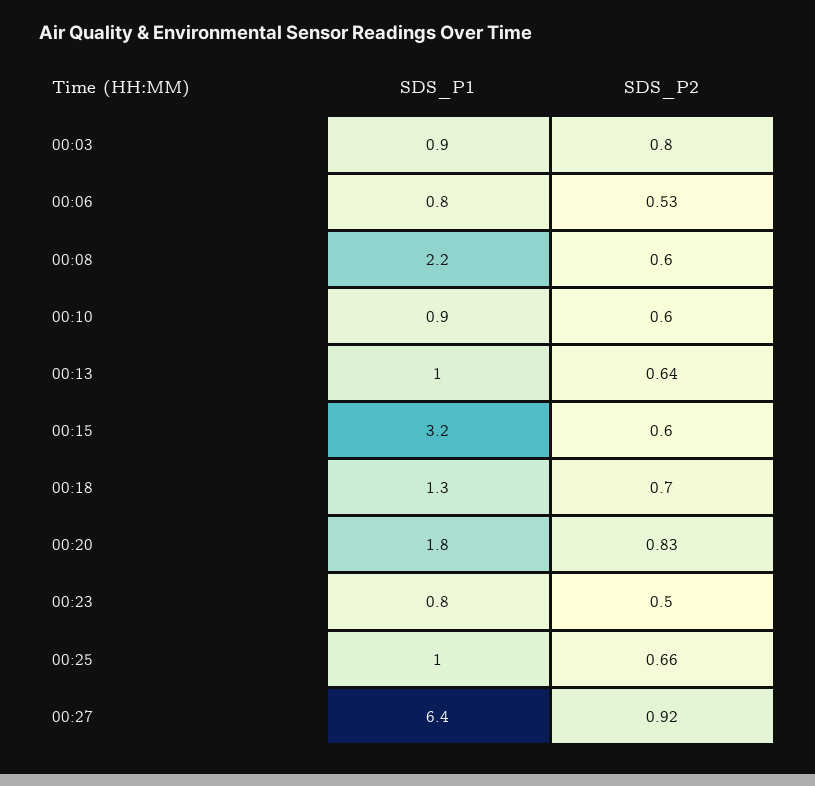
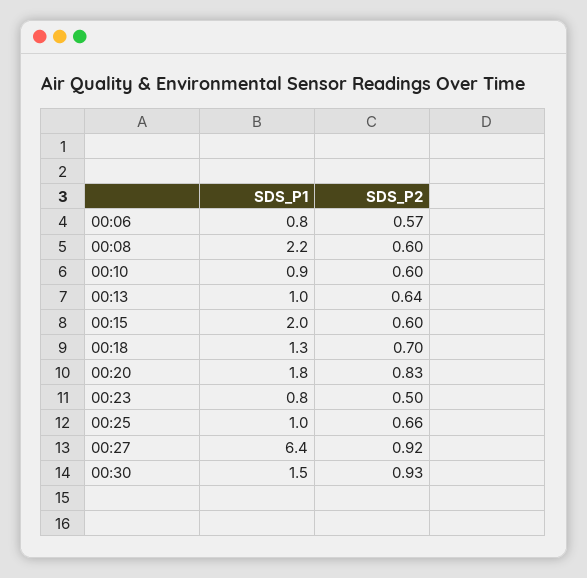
SDS_P1, 00:03: 0.9 -> none
SDS_P2, 00:03: 0.8 -> none
SDS_P2, 00:06: 0.53 -> 0.57
SDS_P1, 00:15: 3.2 -> 2
SDS_P1, 00:30: none -> 1.5
SDS_P2, 00:30: none -> 0.93

